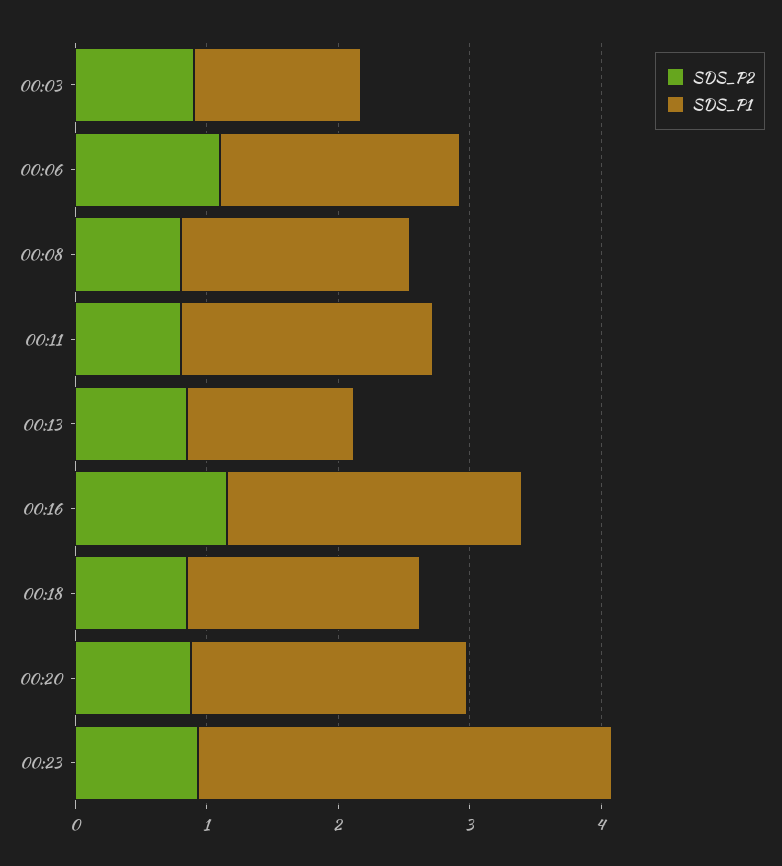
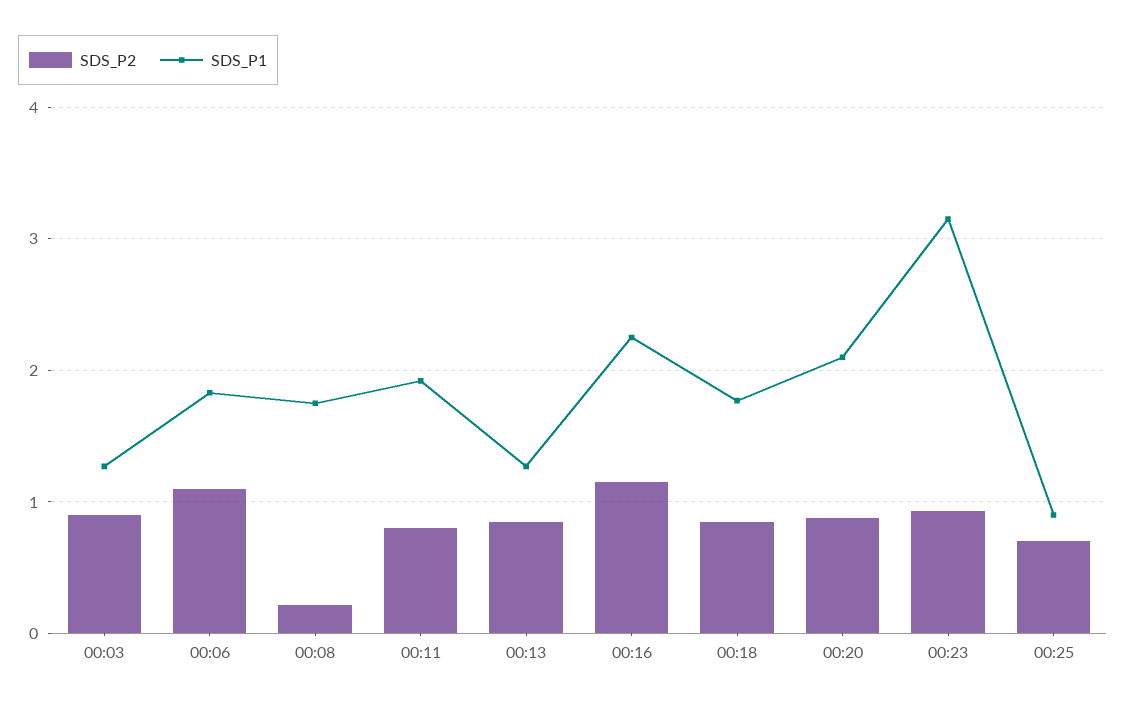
SDS_P2, 00:08: 0.8 -> 0.2
SDS_P2, 00:25: none -> 0.7
SDS_P1, 00:25: none -> 0.9

